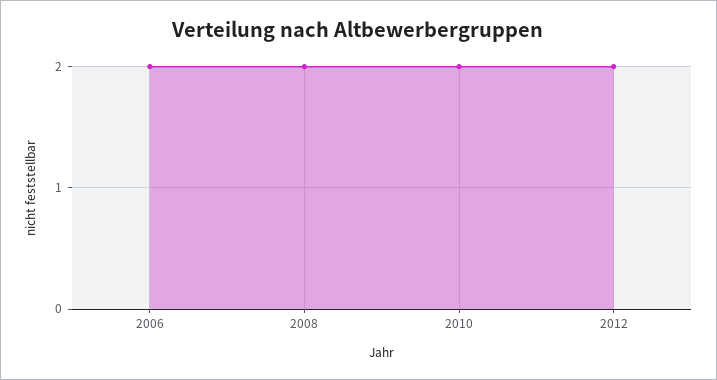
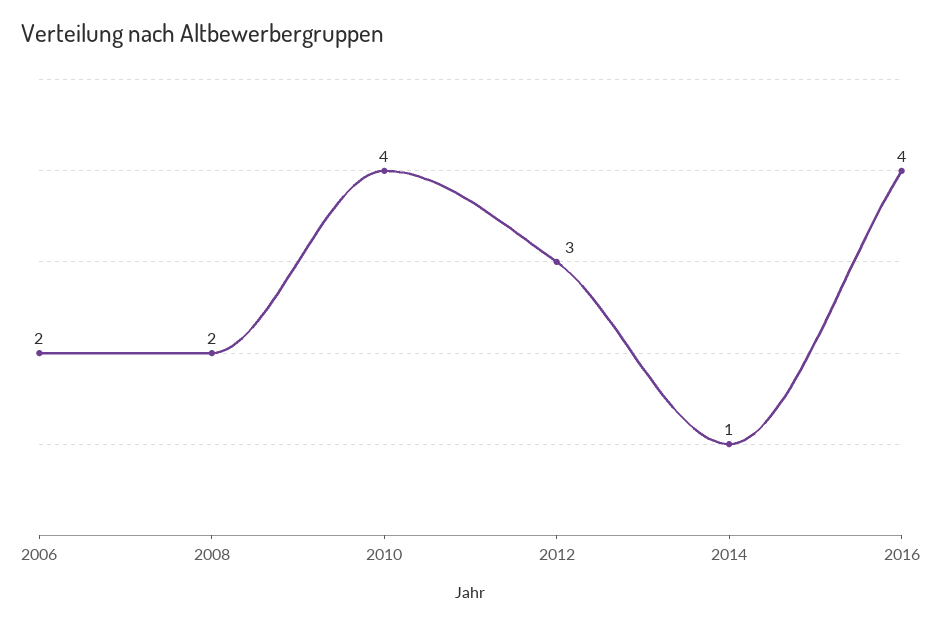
2010: 2 -> 4
2012: 2 -> 3
2014: none -> 1
2016: none -> 4

